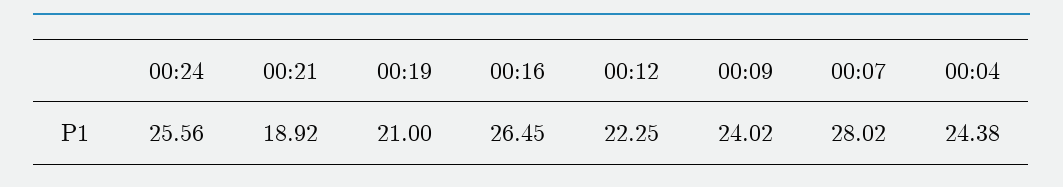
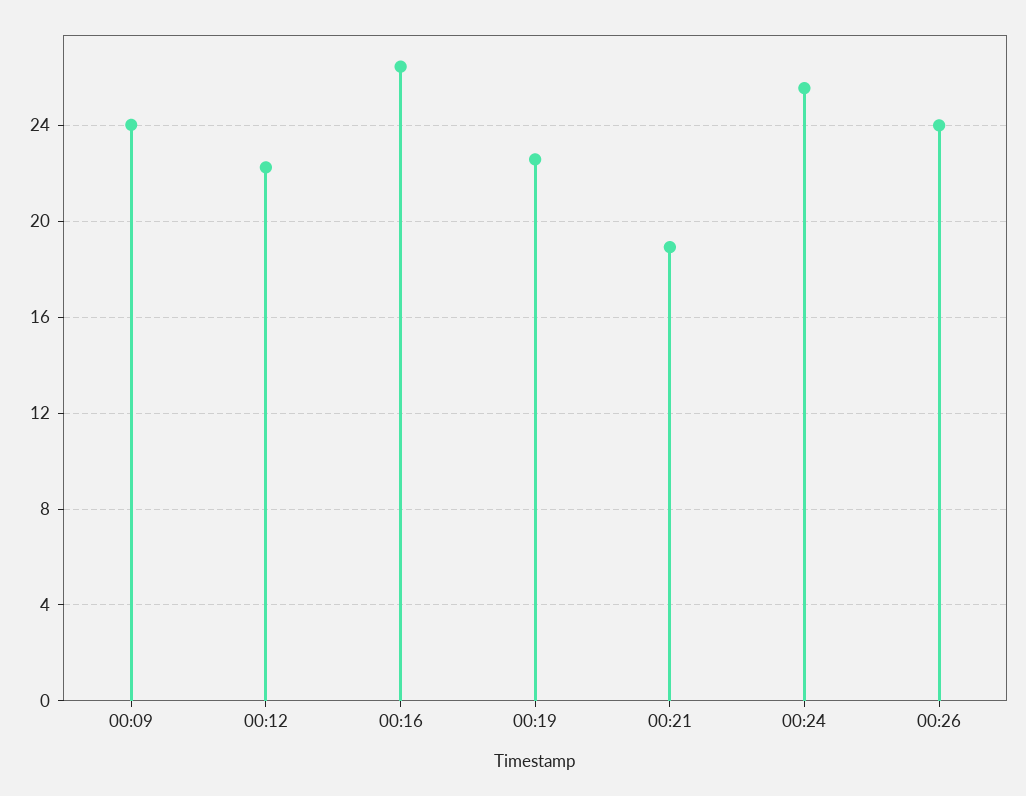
00:19: 21 -> 22.5
00:07: 28.02 -> none
00:04: 24.38 -> none
00:26: none -> 24

